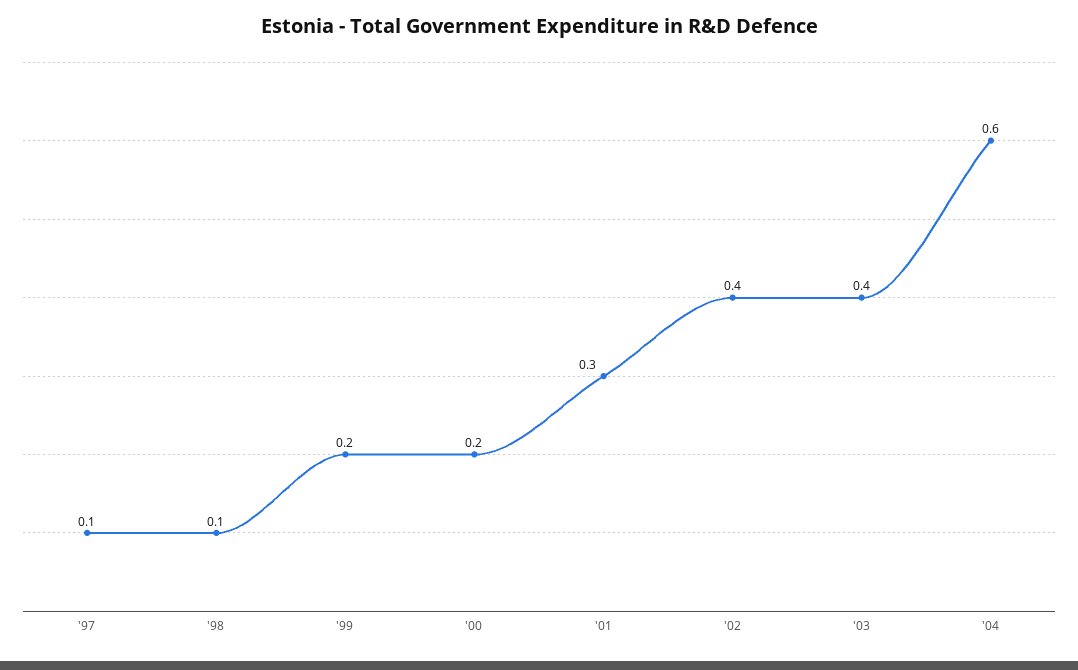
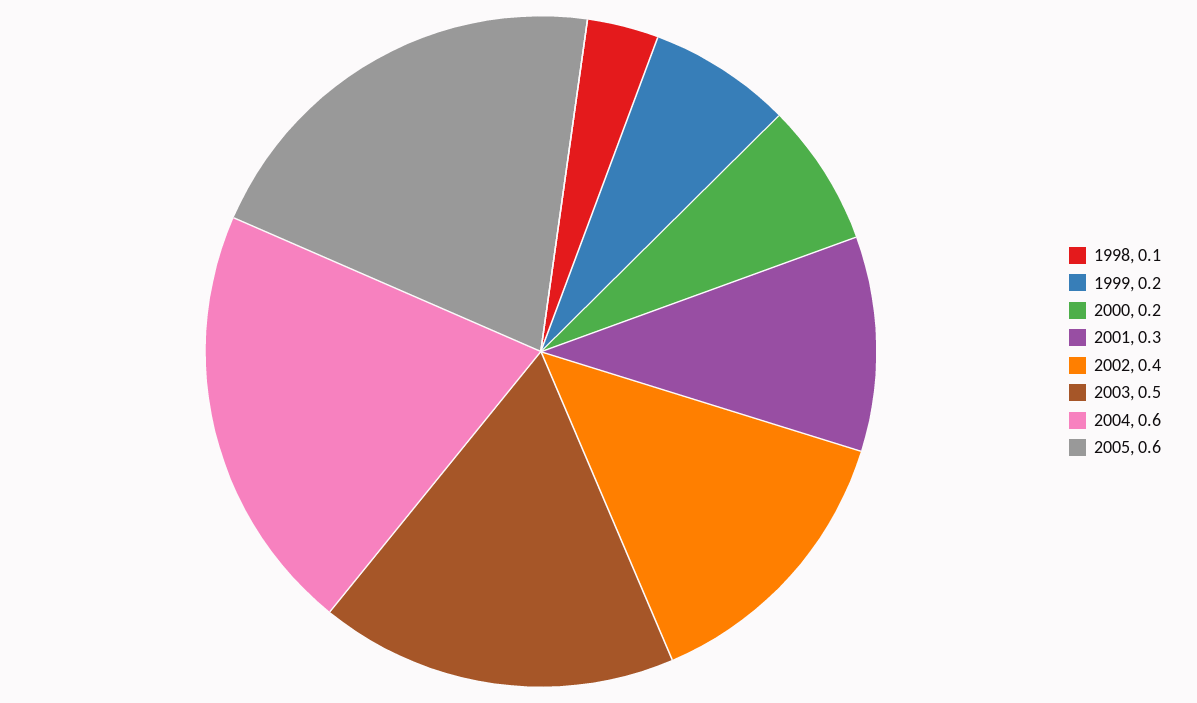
'97: 0.1 -> none
'03: 0.4 -> 0.5
2005: none -> 0.6

